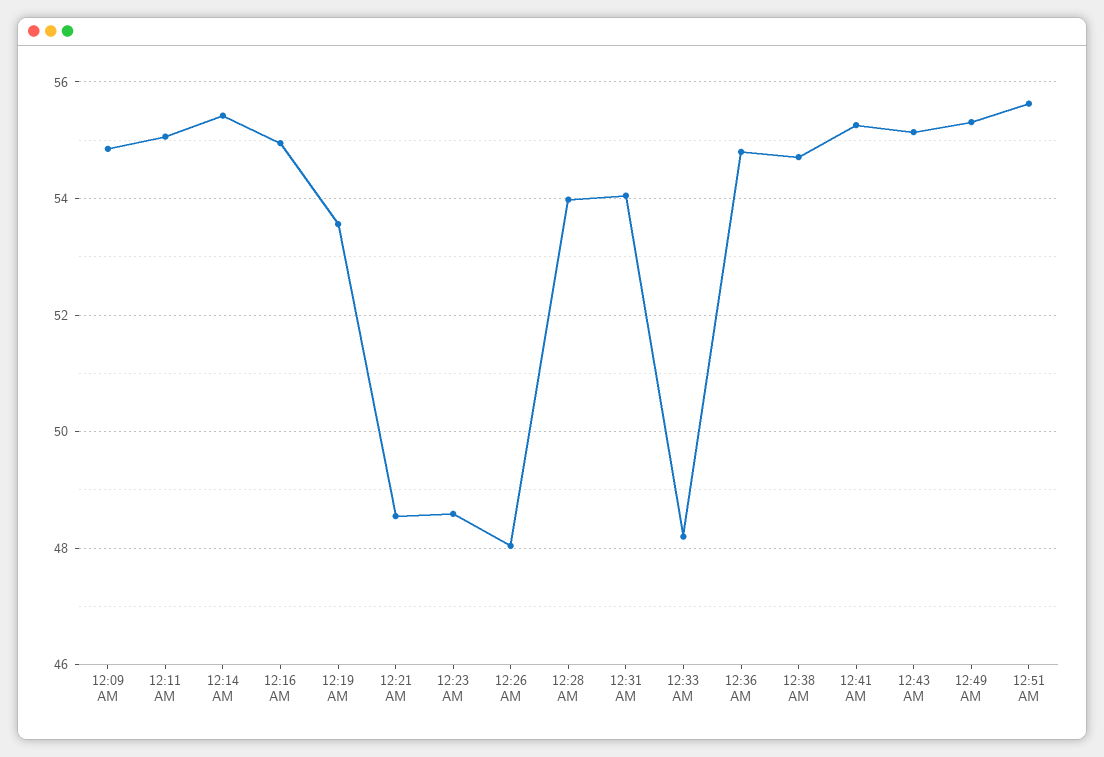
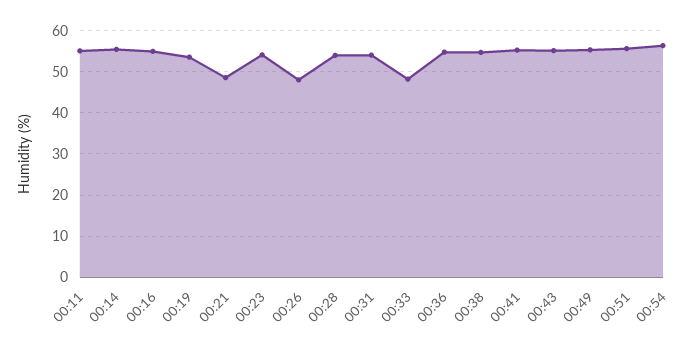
12:09 AM: 54.8 -> none
12:23 AM: 48.6 -> 54
00:54: none -> 56

